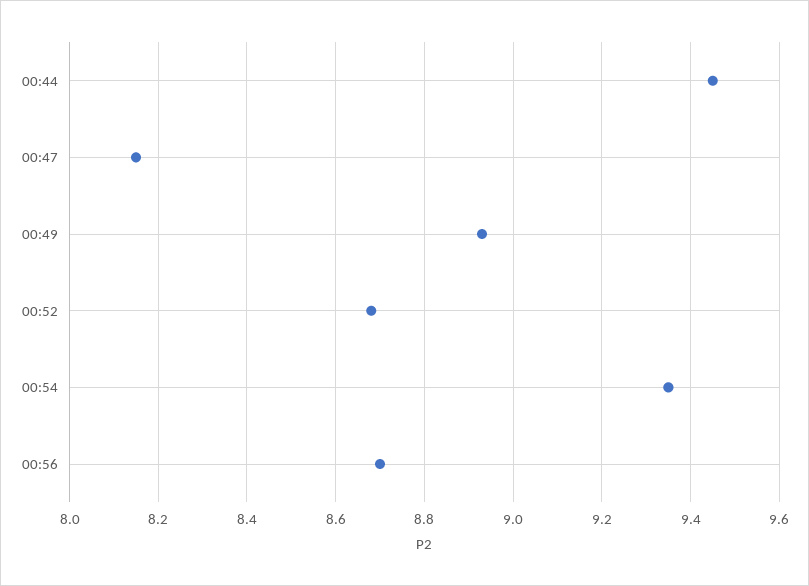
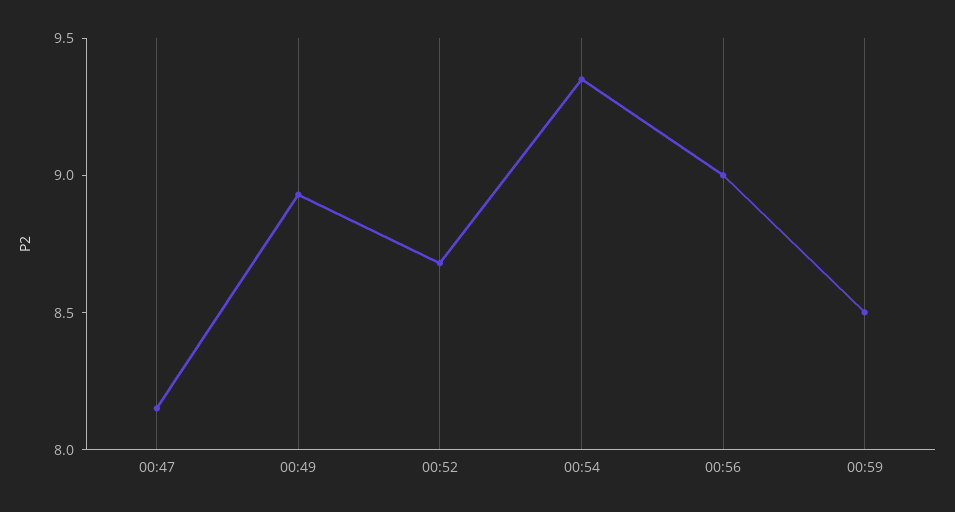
00:44: 9.45 -> none
00:56: 8.7 -> 9
00:59: none -> 8.5

